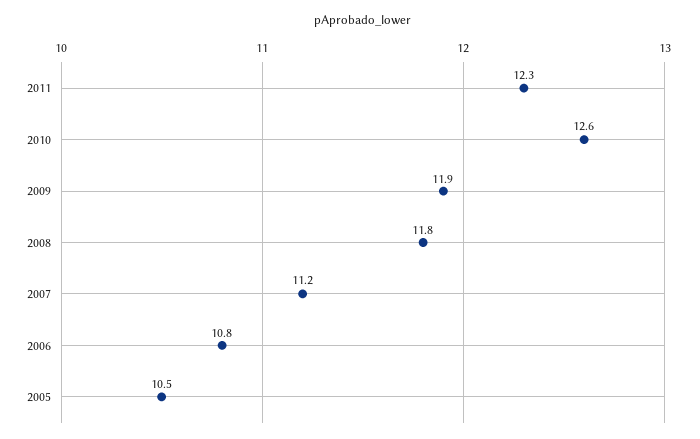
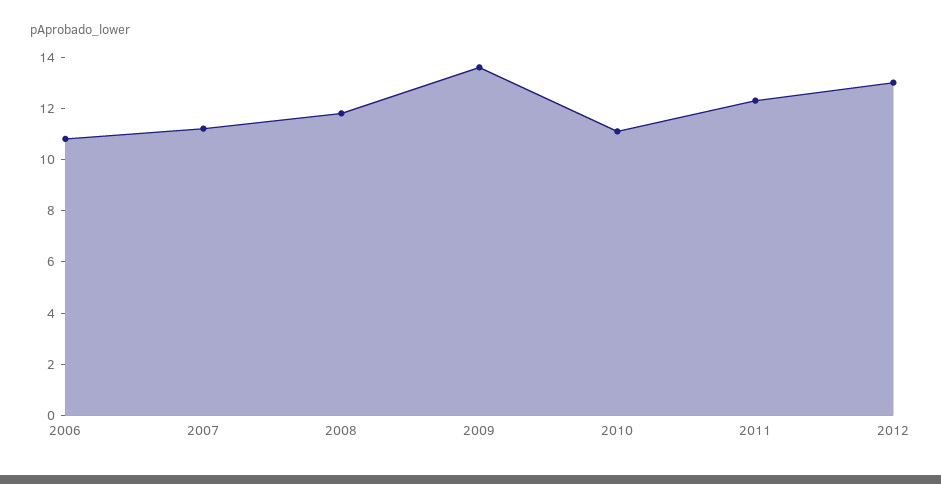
2010: 12.6 -> 11
2009: 11.9 -> 13.5
2005: 10.5 -> none
2012: none -> 13

